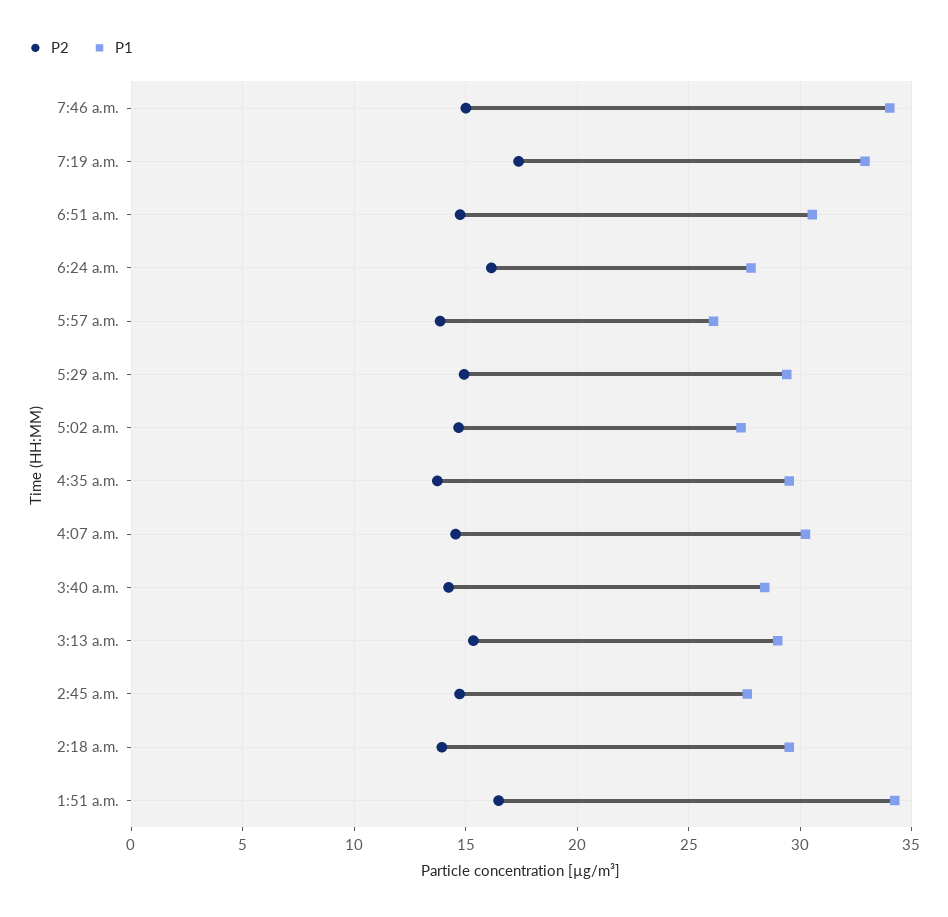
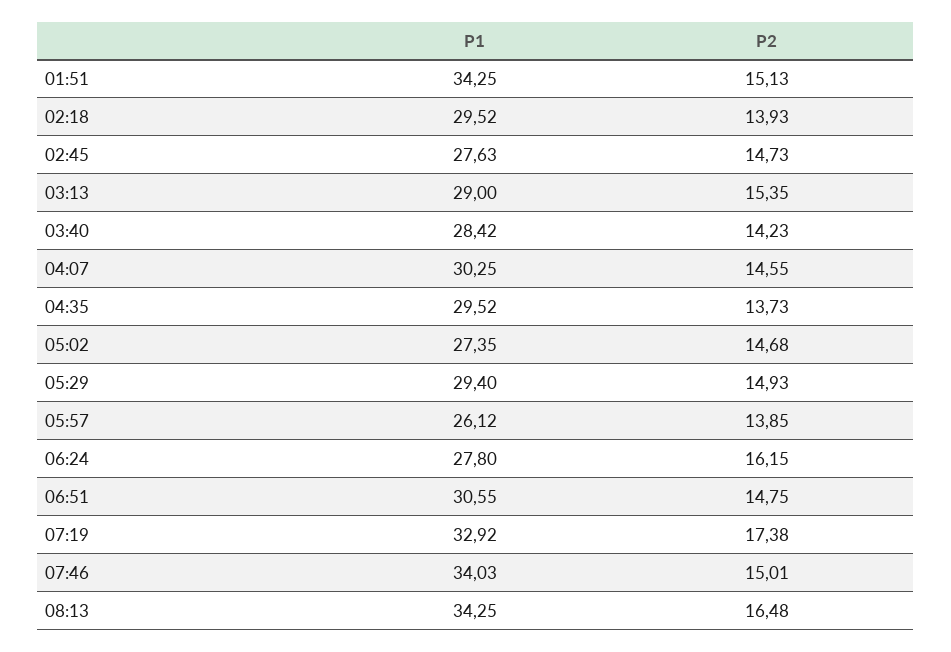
P2, 1:51 a.m.: 16.5 -> 15.13
P1, 08:13: none -> 34.25
P2, 08:13: none -> 16.48

